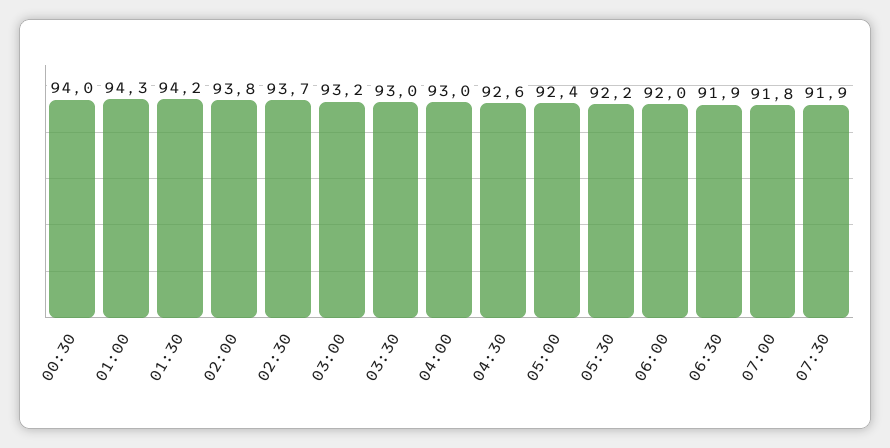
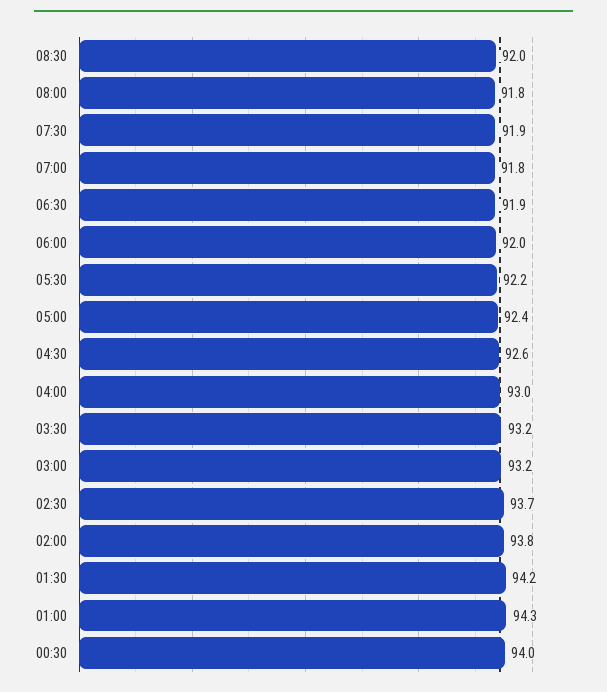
03:30: 93 -> 93.2
08:30: none -> 92
08:00: none -> 91.8

